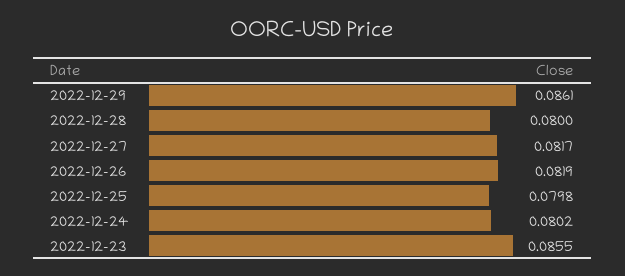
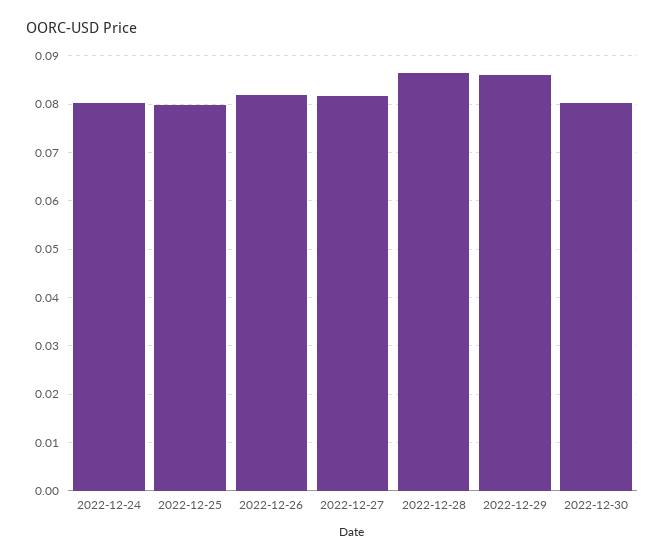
2022-12-28: 0.08 -> 0.086
2022-12-23: 0.0855 -> none
2022-12-30: none -> 0.08

